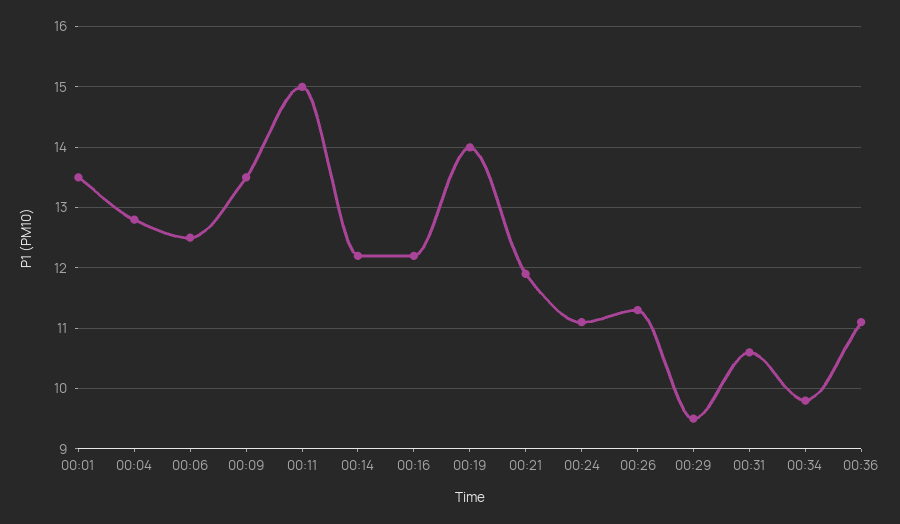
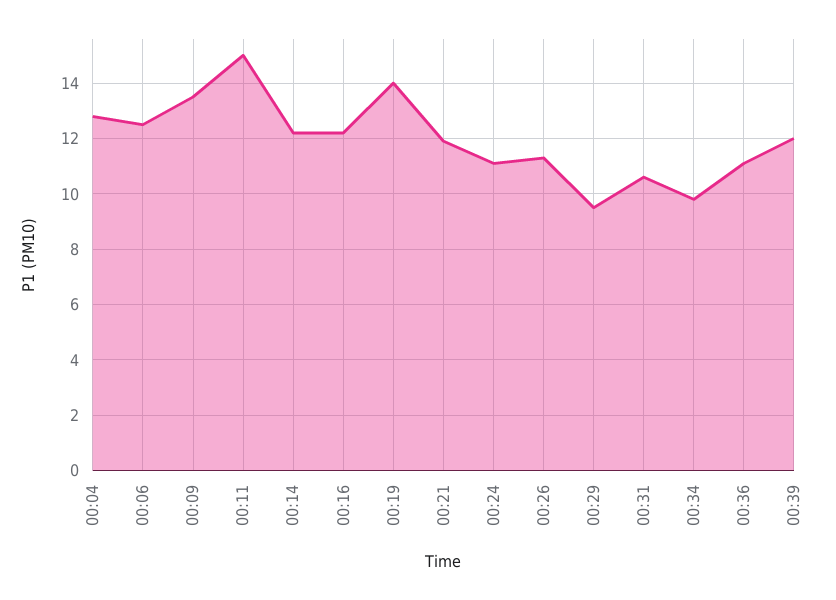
00:01: 13.5 -> none
00:39: none -> 12

